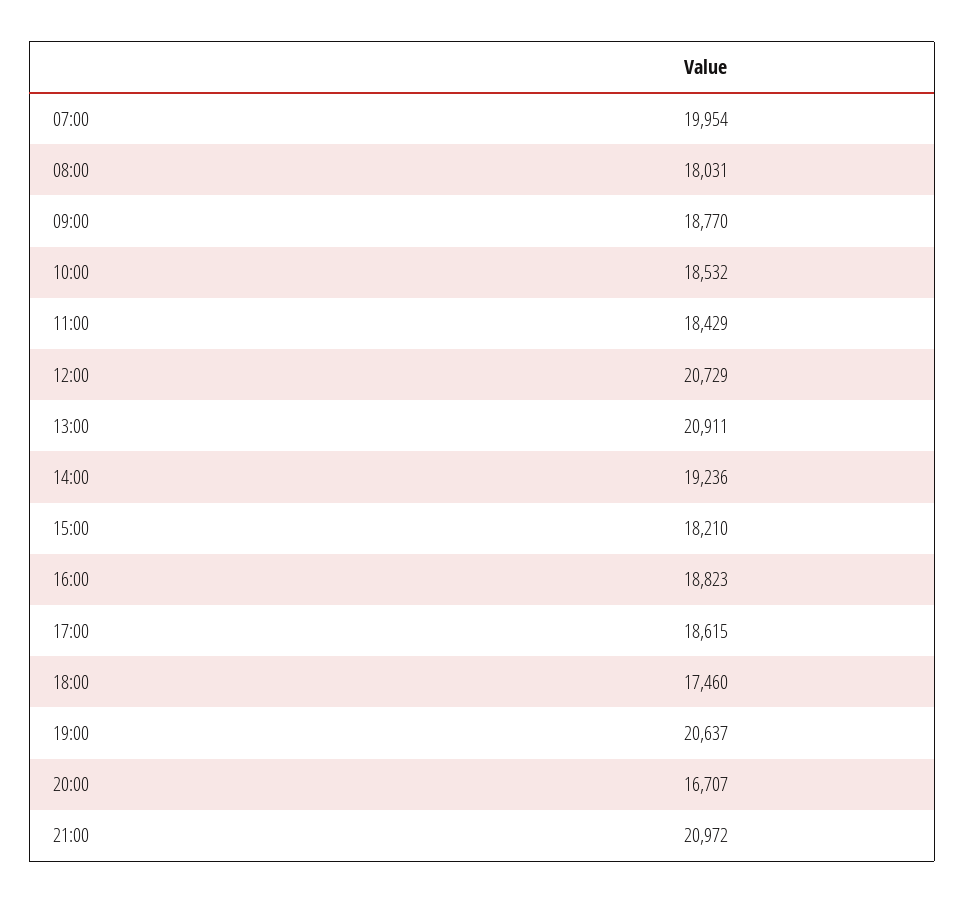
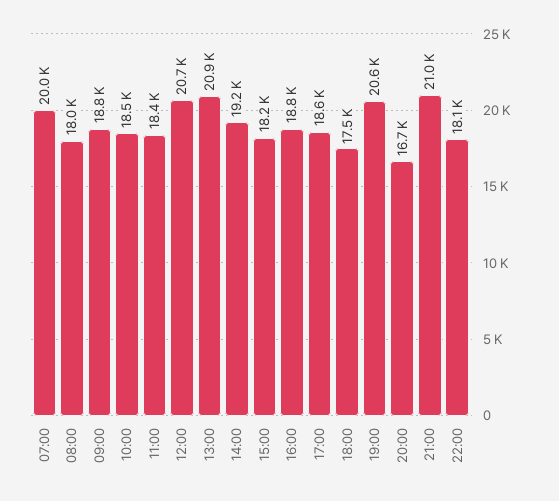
22:00: none -> 18100

